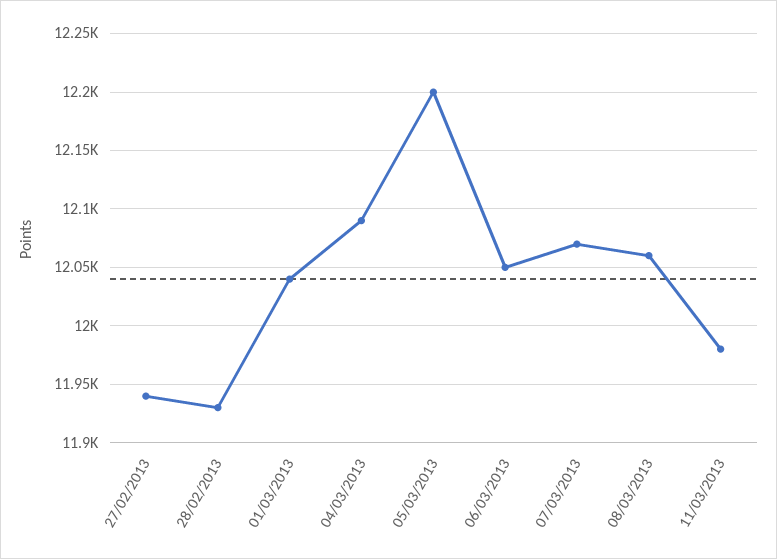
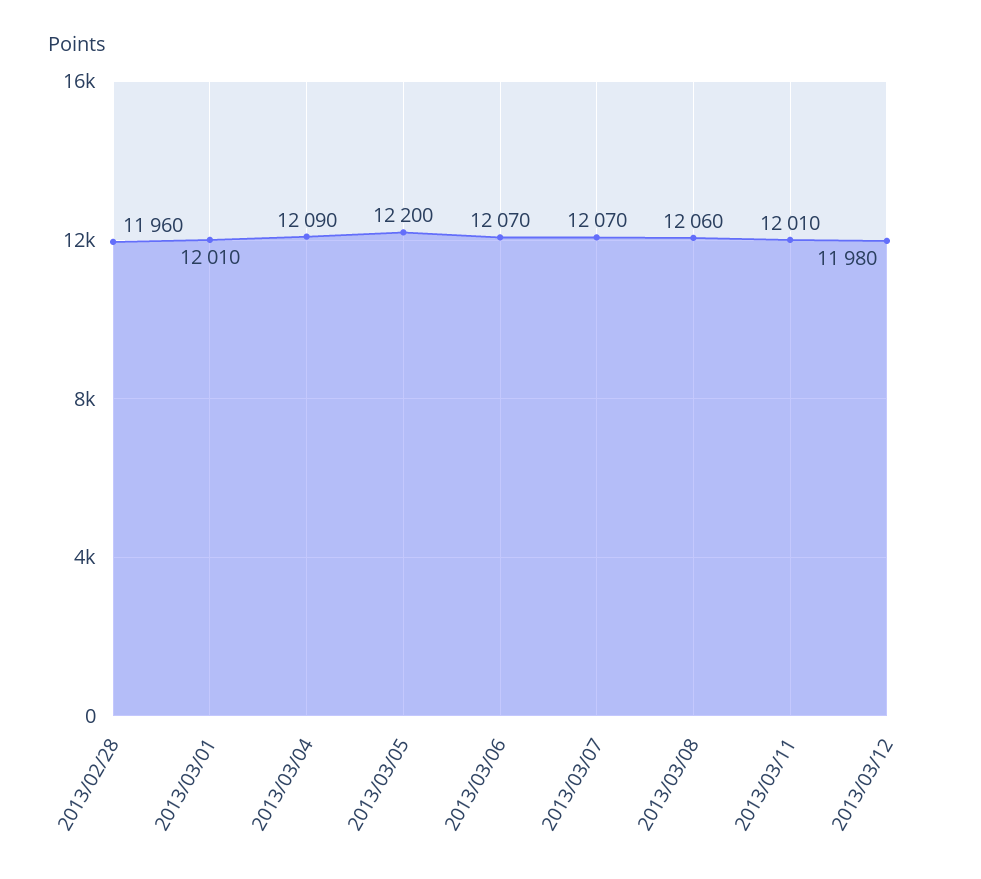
27/02/2013: 11940 -> none
28/02/2013: 11930 -> 11960
01/03/2013: 12040 -> 12010
06/03/2013: 12050 -> 12070
11/03/2013: 11980 -> 12010
2013/03/12: none -> 11980

